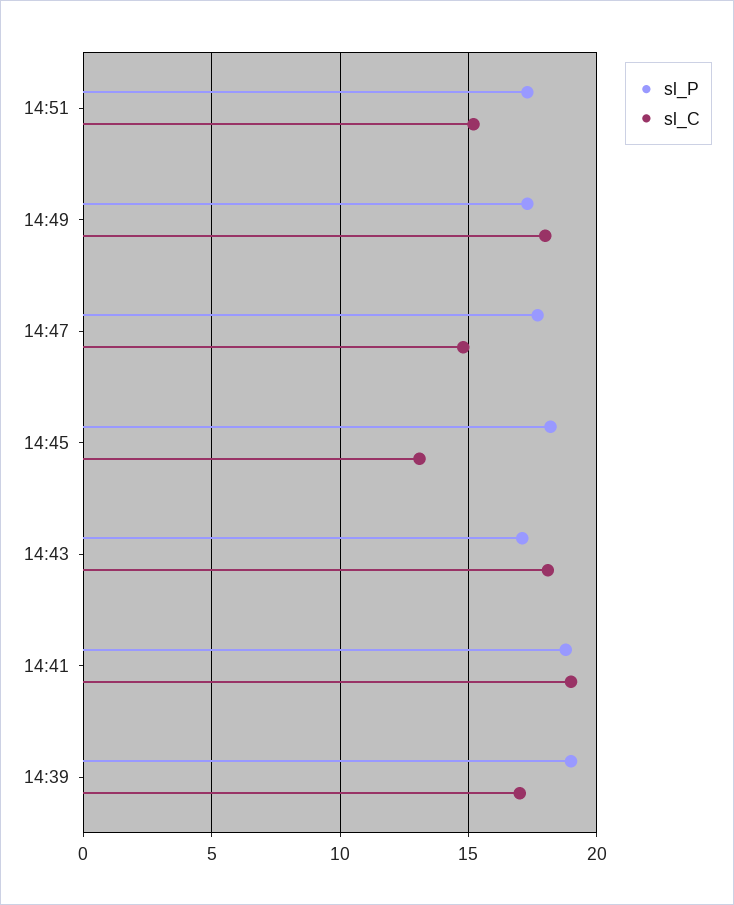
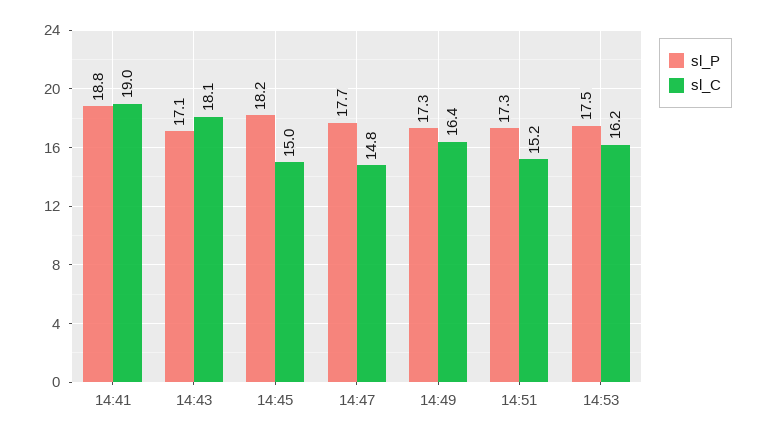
sl_C, 14:49: 18 -> 16.4
sl_C, 14:45: 13 -> 15
sl_P, 14:39: 19 -> none
sl_C, 14:39: 17 -> none
sl_P, 14:53: none -> 17.5
sl_C, 14:53: none -> 16.2

